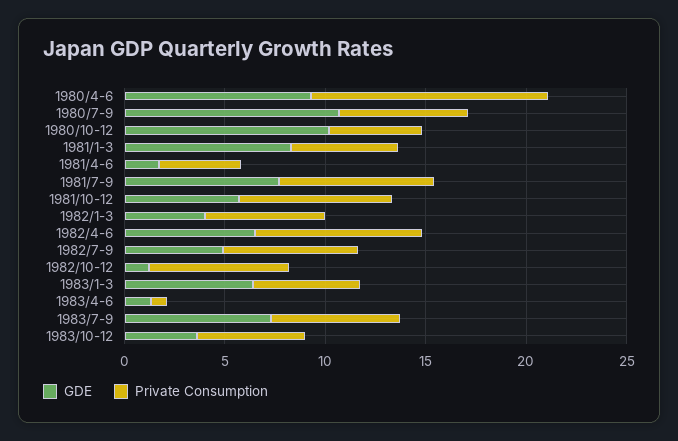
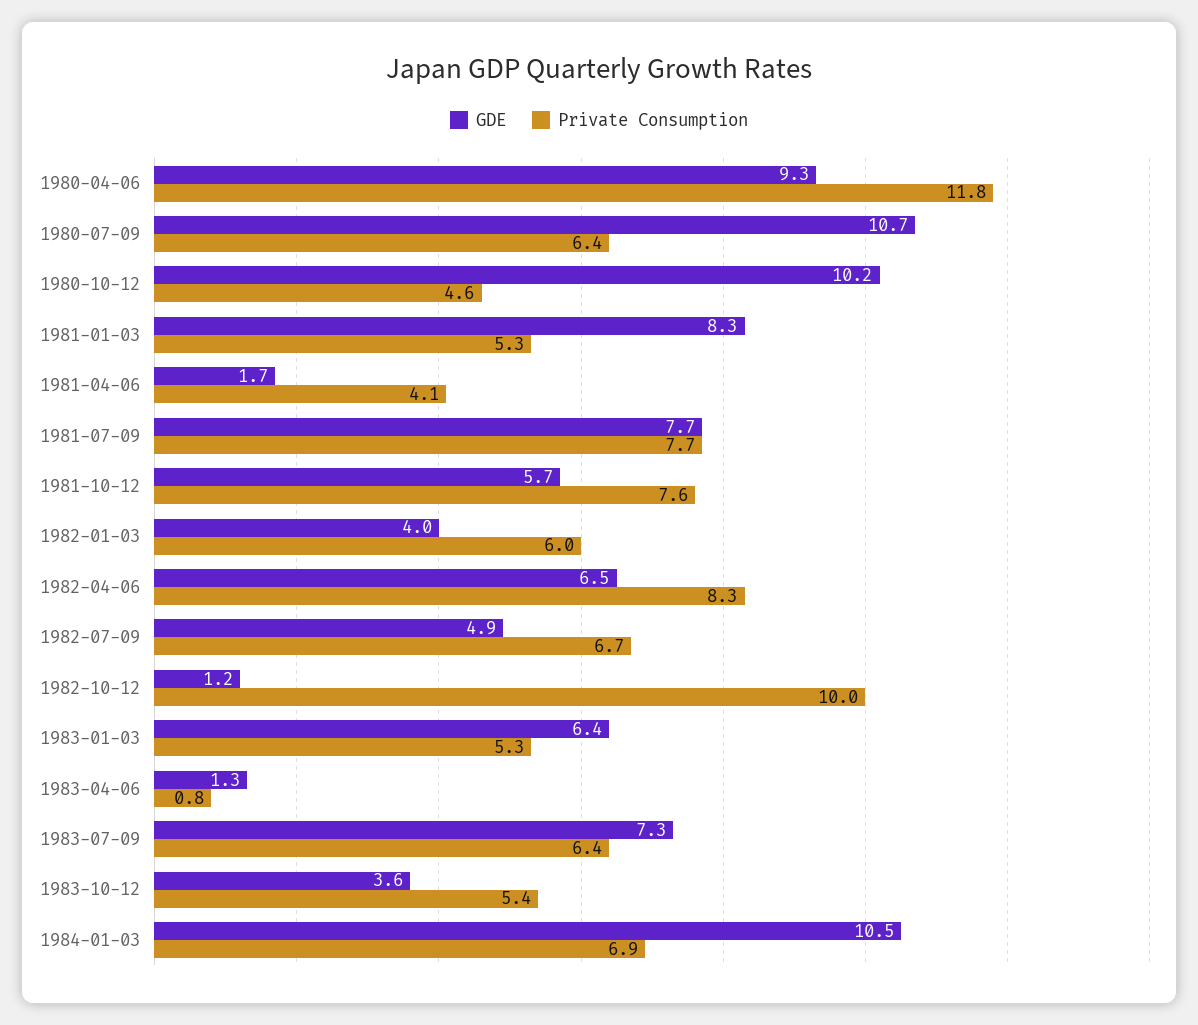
Private Consumption, 1982/10-12: 7 -> 10
GDE, 1984-01-03: none -> 10.5
Private Consumption, 1984-01-03: none -> 6.9

